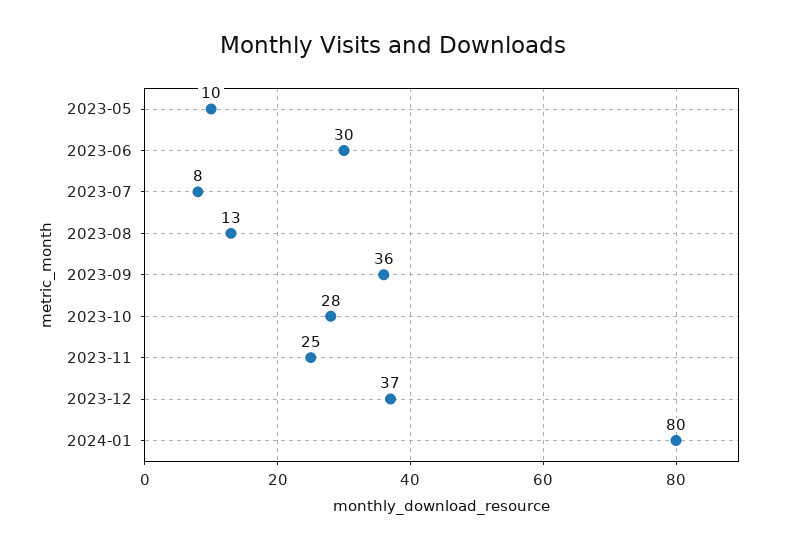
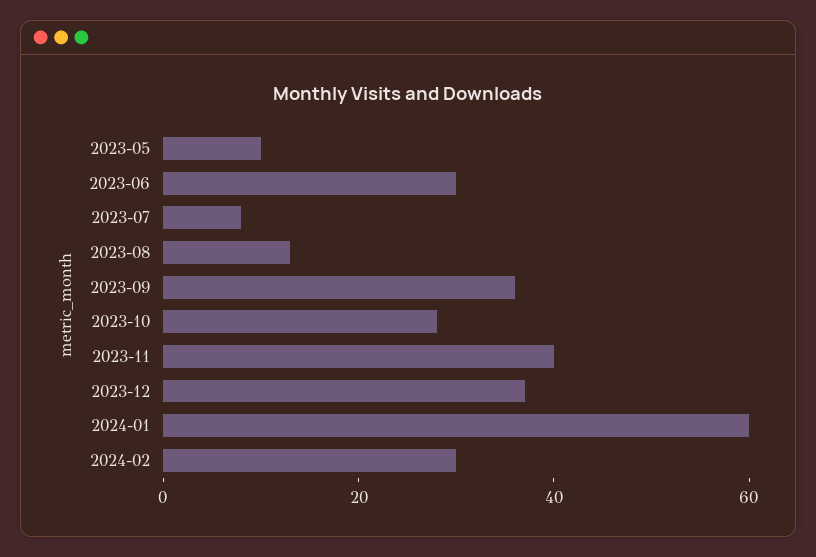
2023-11: 25 -> 40
2024-01: 80 -> 60
2024-02: none -> 30

